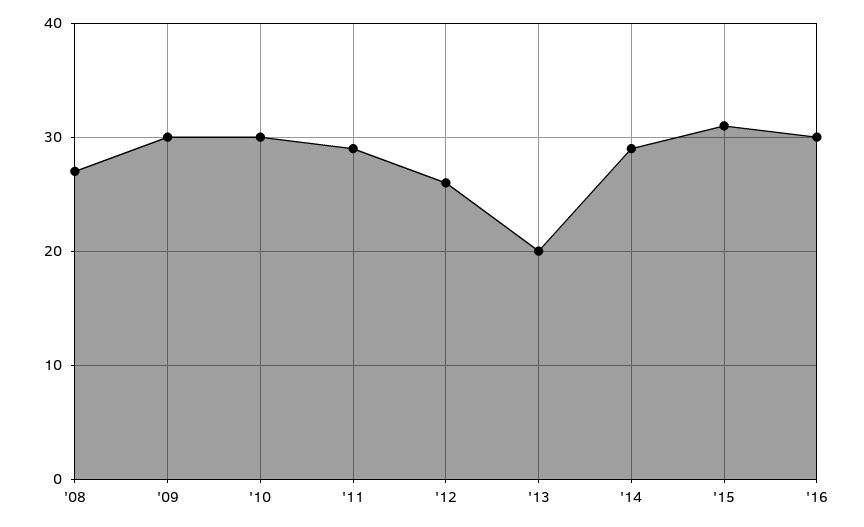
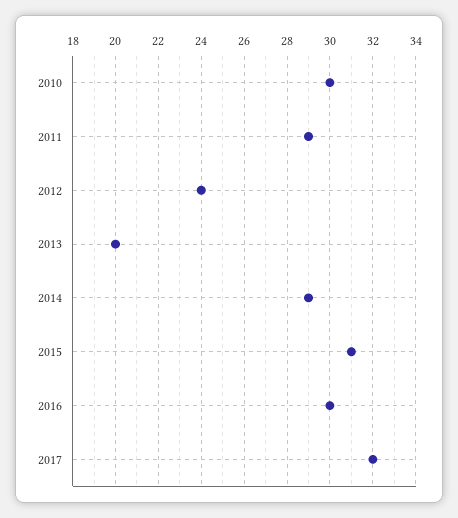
'08: 27 -> none
'09: 30 -> none
'12: 26 -> 24
2017: none -> 32

